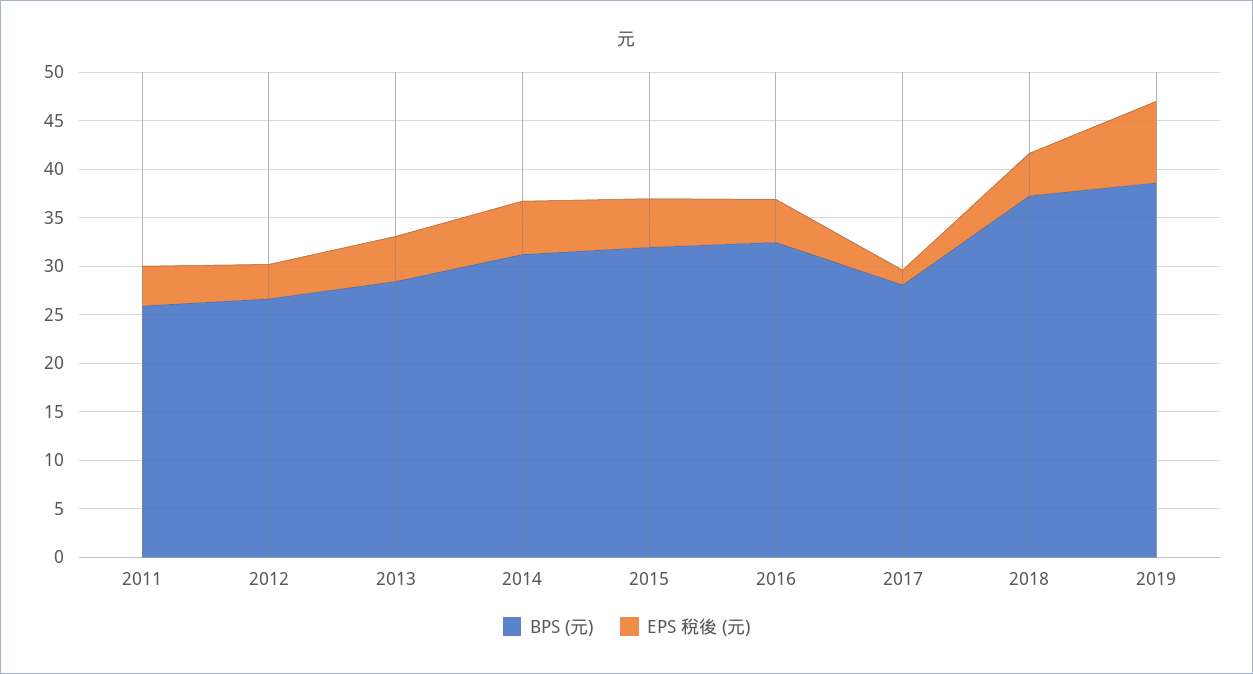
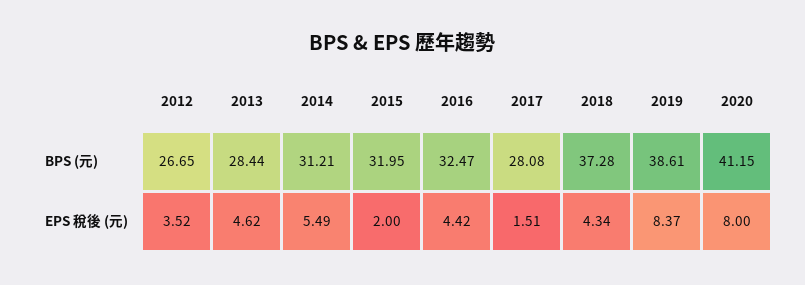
BPS (元), 2011: 26 -> none
EPS 稅後 (元), 2011: 4 -> none
EPS 稅後 (元), 2015: 5 -> 2
BPS (元), 2020: none -> 41.15
EPS 稅後 (元), 2020: none -> 8

